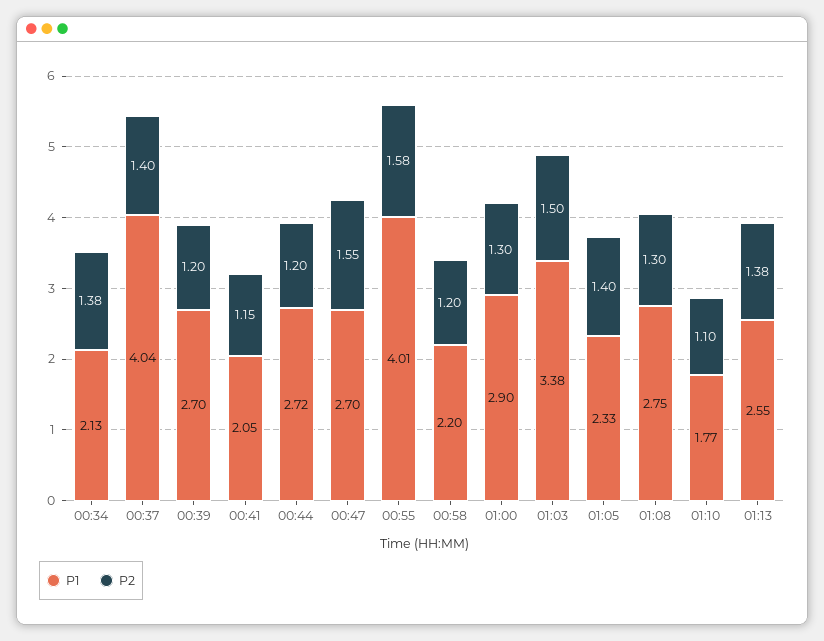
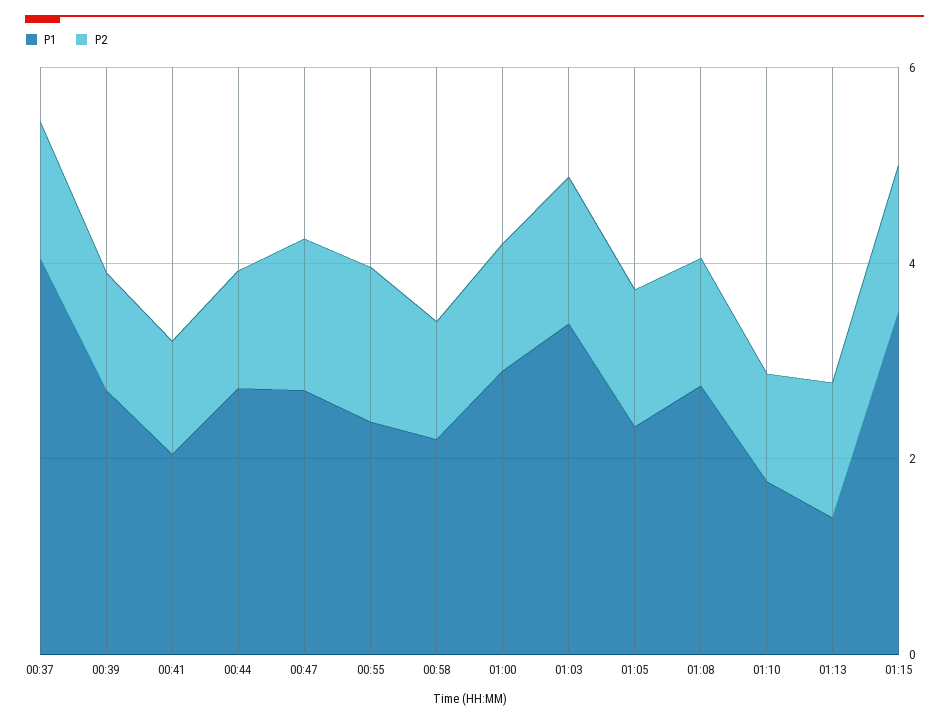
P1, 00:34: 2.13 -> none
P2, 00:34: 1.38 -> none
P1, 00:55: 4.01 -> 2.5
P1, 01:13: 2.55 -> 1.5
P1, 01:15: none -> 3.5
P2, 01:15: none -> 1.5

